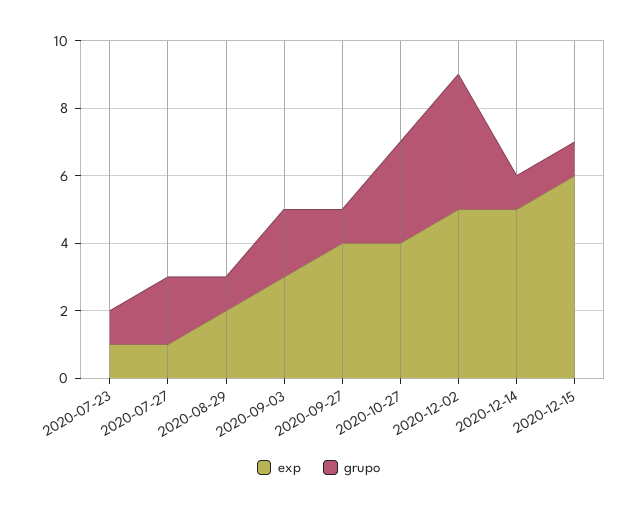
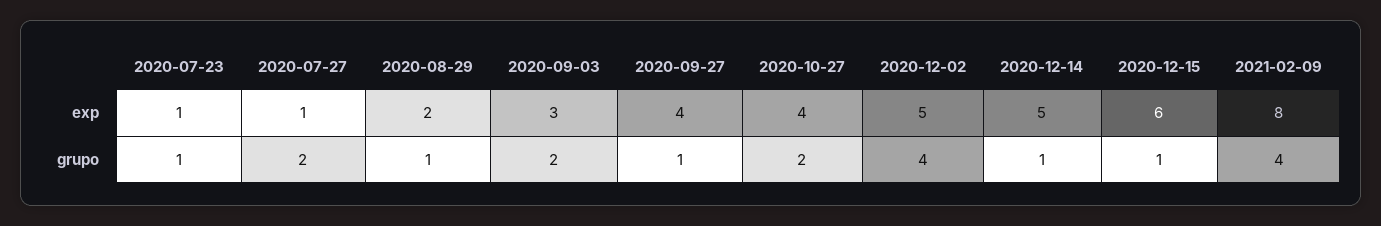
grupo, 2020-10-27: 3 -> 2
exp, 2021-02-09: none -> 8
grupo, 2021-02-09: none -> 4

